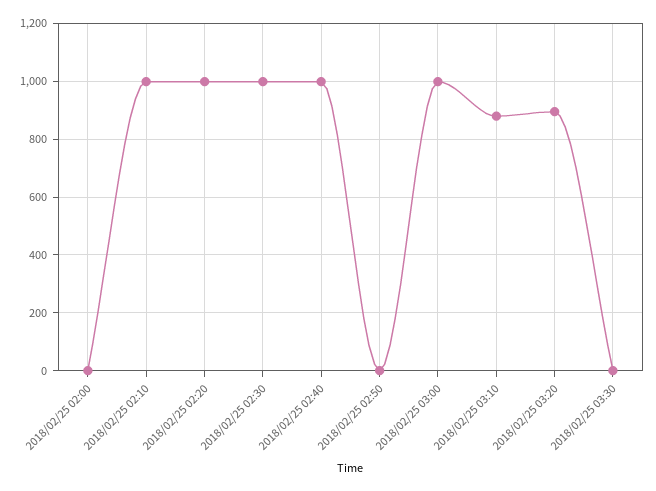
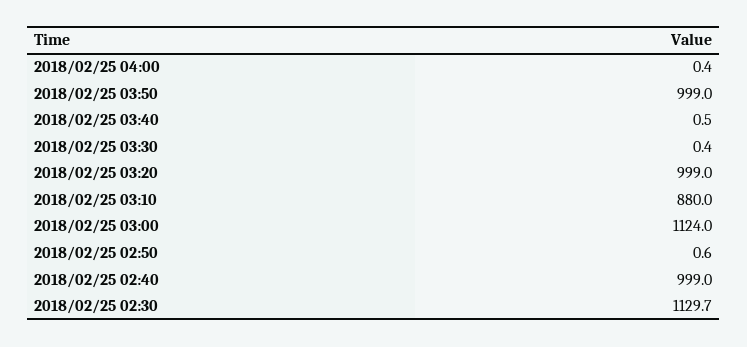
2018/02/25 02:00: 0 -> none
2018/02/25 02:10: 1000 -> none
2018/02/25 02:20: 1000 -> none
2018/02/25 02:30: 1000 -> 1129.7
2018/02/25 03:00: 1000 -> 1124
2018/02/25 03:20: 900 -> 999
2018/02/25 04:00: none -> 0.4
2018/02/25 03:50: none -> 999
2018/02/25 03:40: none -> 0.5

